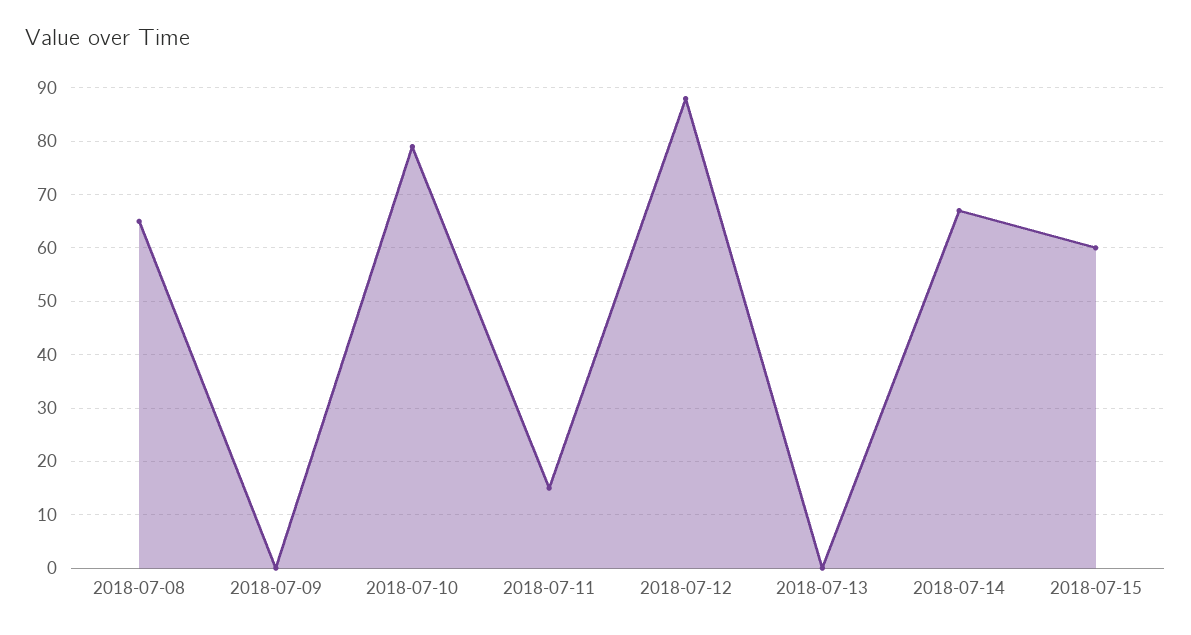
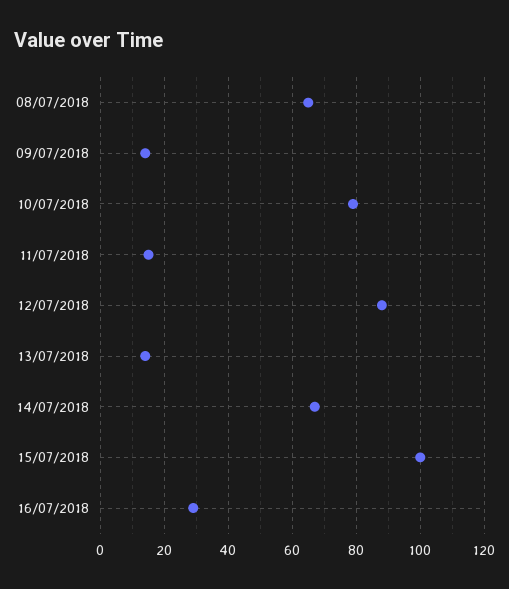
2018-07-09: 0 -> 15
2018-07-13: 0 -> 15
2018-07-15: 60 -> 100
16/07/2018: none -> 30

